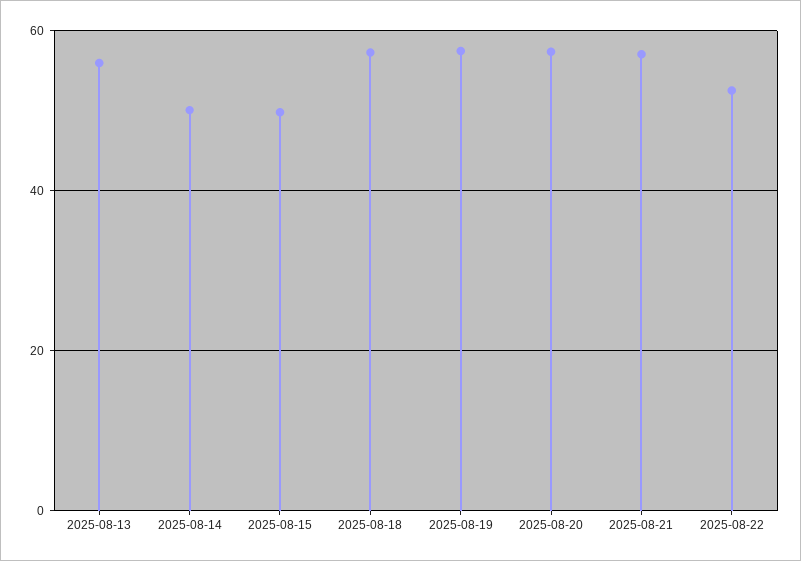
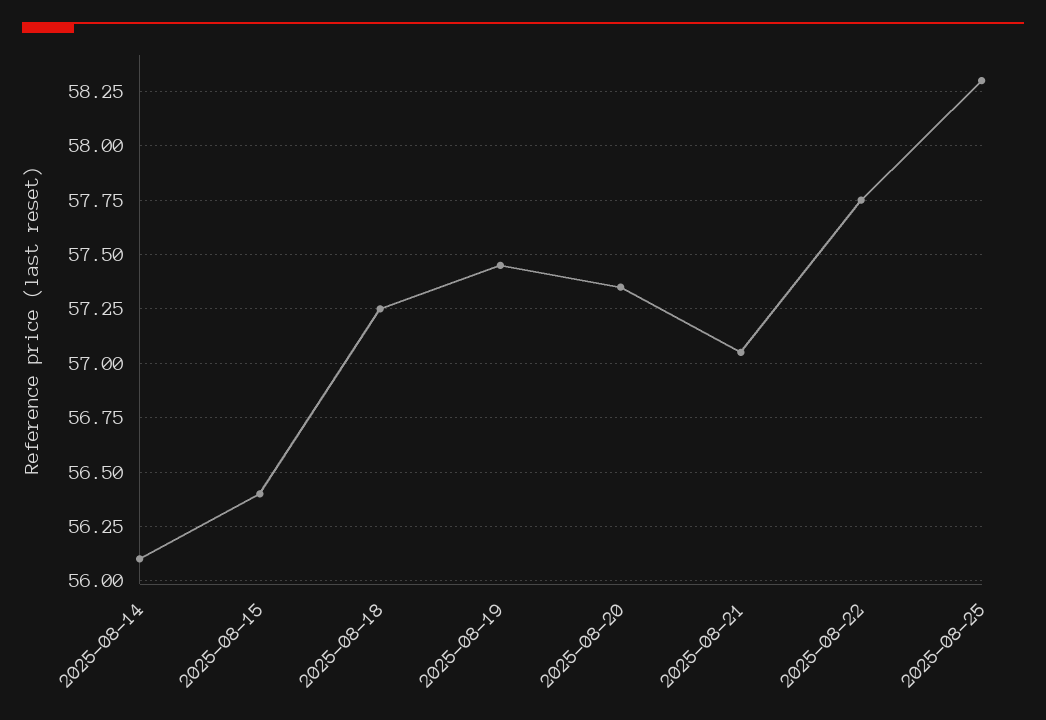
2025-08-13: 56 -> none
2025-08-14: 50 -> 56.1
2025-08-15: 50 -> 56.4
2025-08-22: 52 -> 57.75
2025-08-25: none -> 58.3

